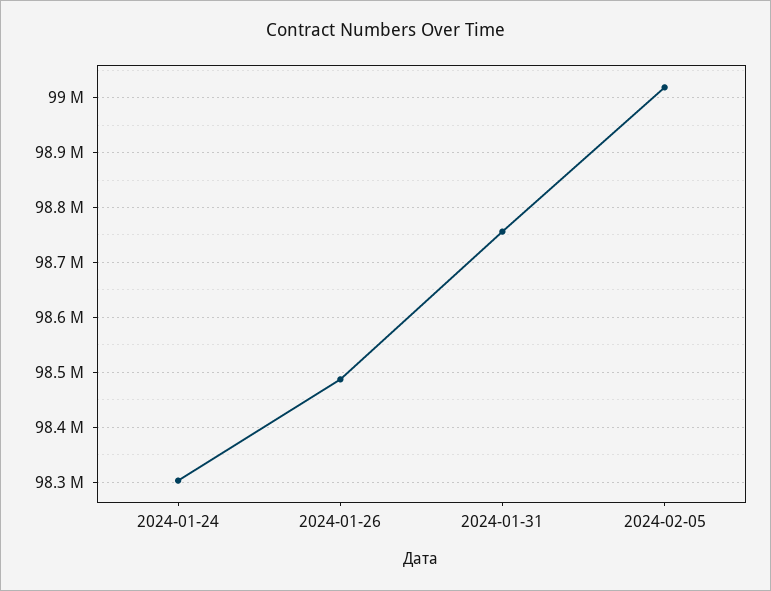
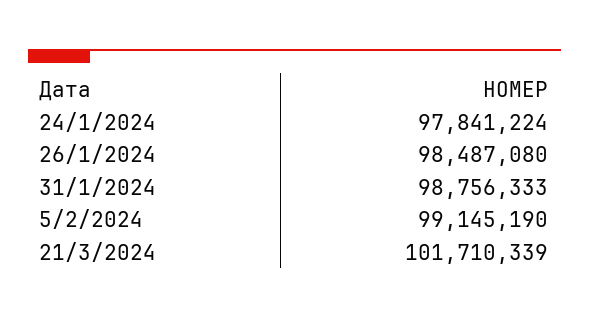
2024-01-24: 98300000 -> 97841224
2024-02-05: 99020000 -> 99145190
21/3/2024: none -> 101710339

